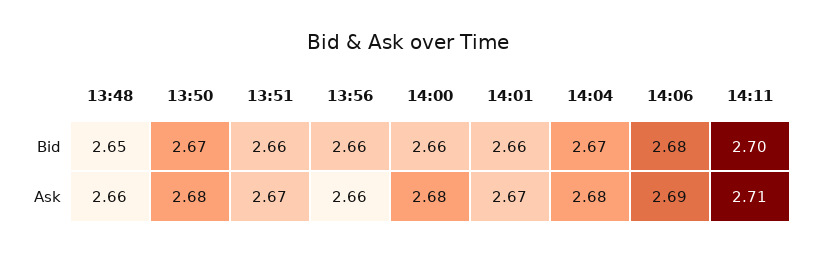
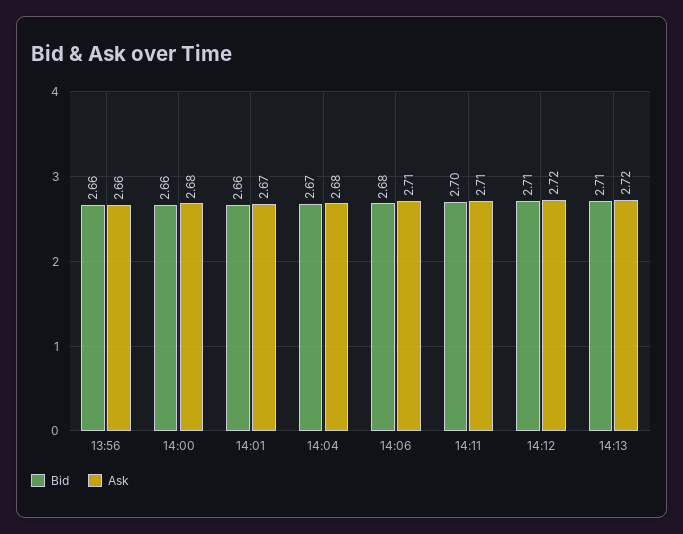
Bid, 13:48: 2.65 -> none
Bid, 13:50: 2.67 -> none
Bid, 13:51: 2.66 -> none
Ask, 13:48: 2.66 -> none
Ask, 13:50: 2.68 -> none
Ask, 13:51: 2.67 -> none
Ask, 14:06: 2.69 -> 2.71
Bid, 14:12: none -> 2.71
Ask, 14:12: none -> 2.72
Bid, 14:13: none -> 2.71
Ask, 14:13: none -> 2.72

